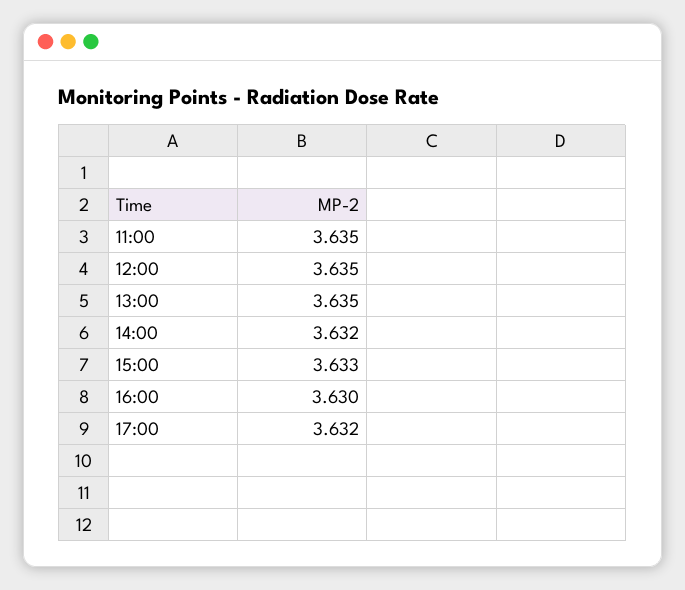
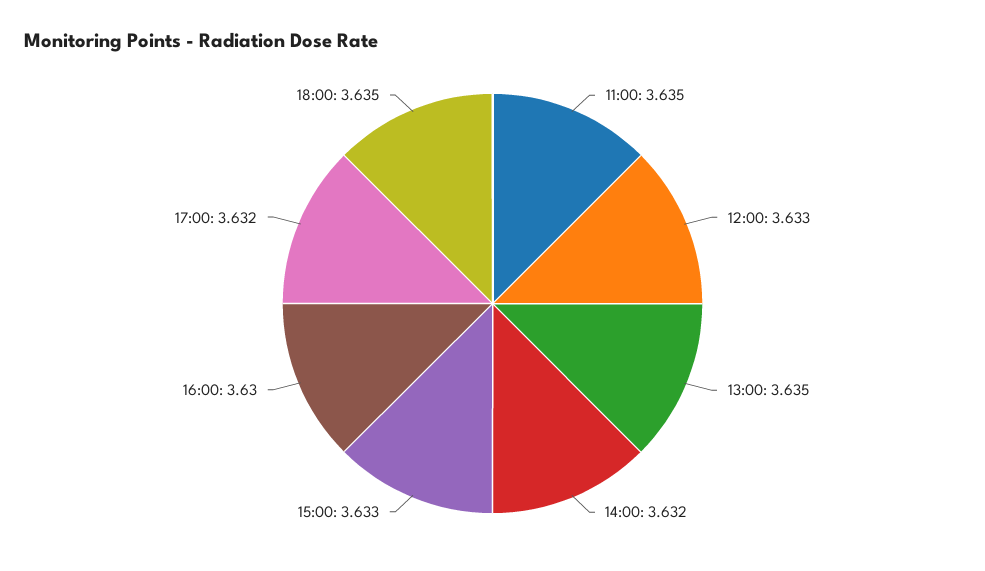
12:00: 3.635 -> 3.633
18:00: none -> 3.635

